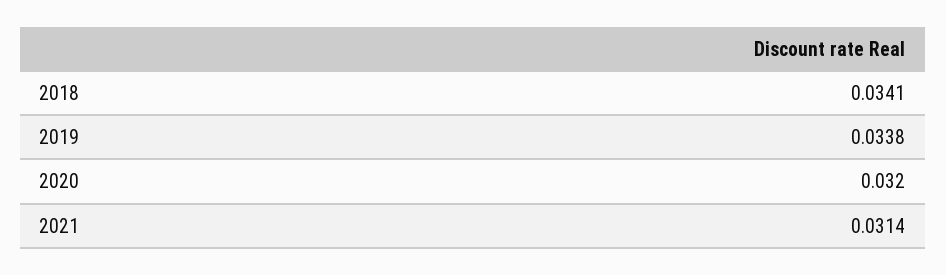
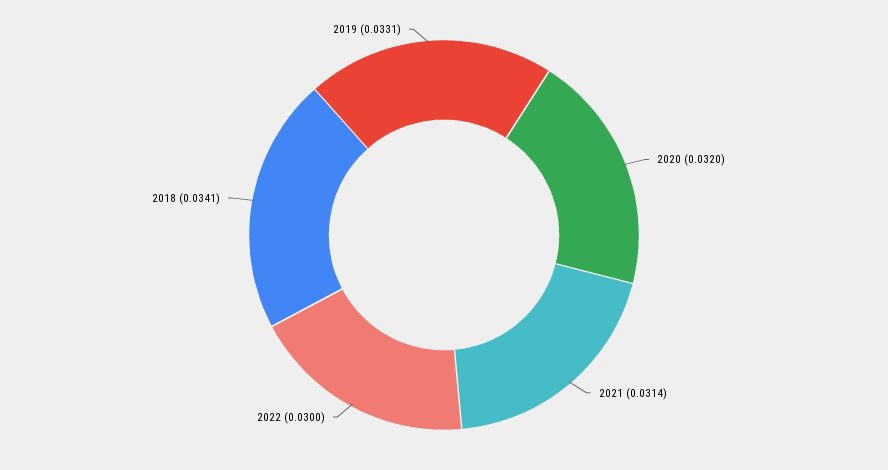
2019: 0.0338 -> 0.0331
2022: none -> 0.03

